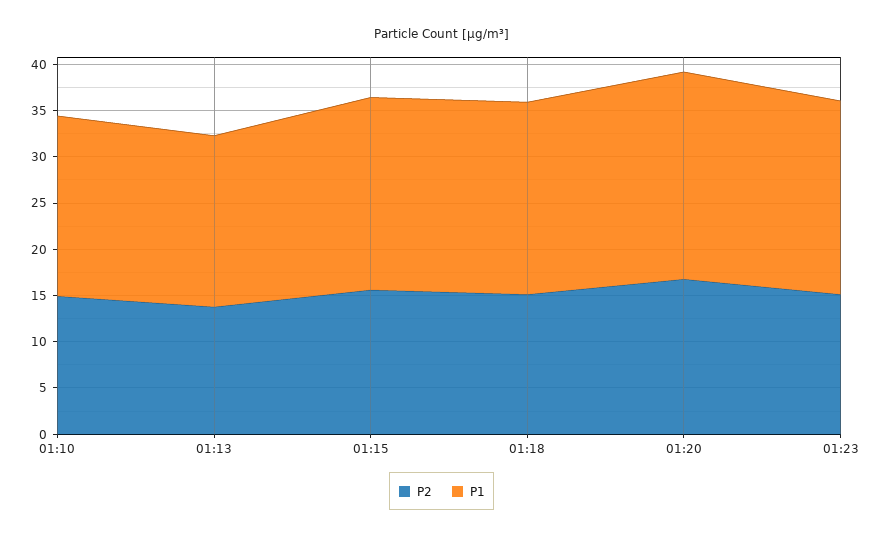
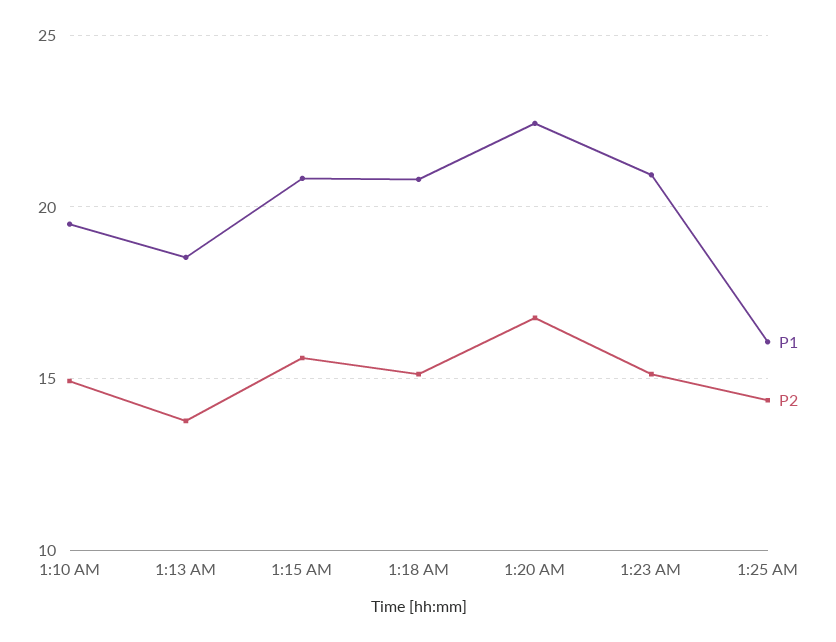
P1, 1:25 AM: none -> 16
P2, 1:25 AM: none -> 14.5

